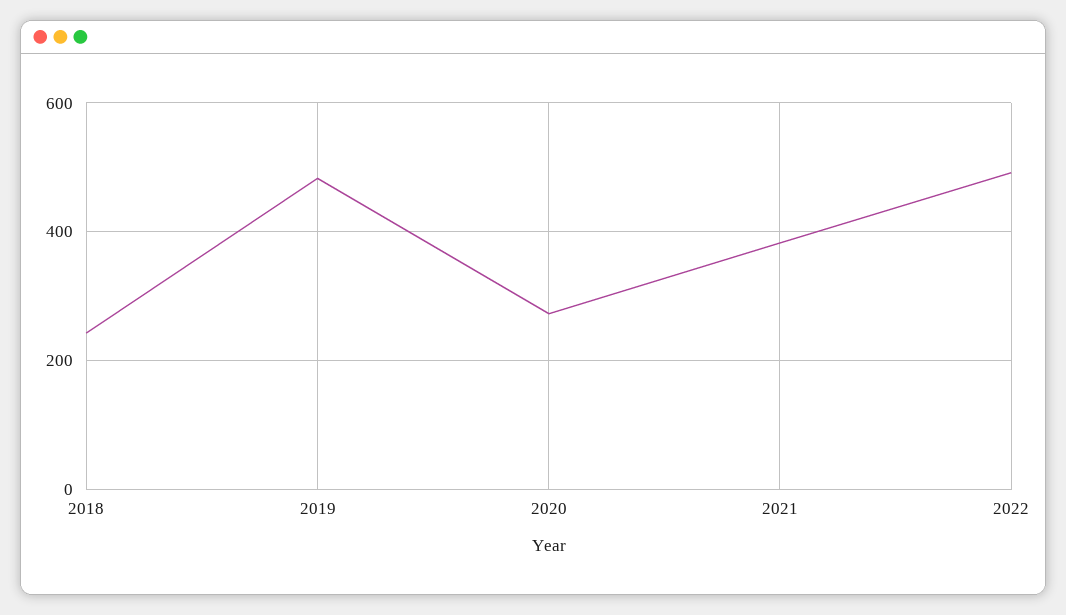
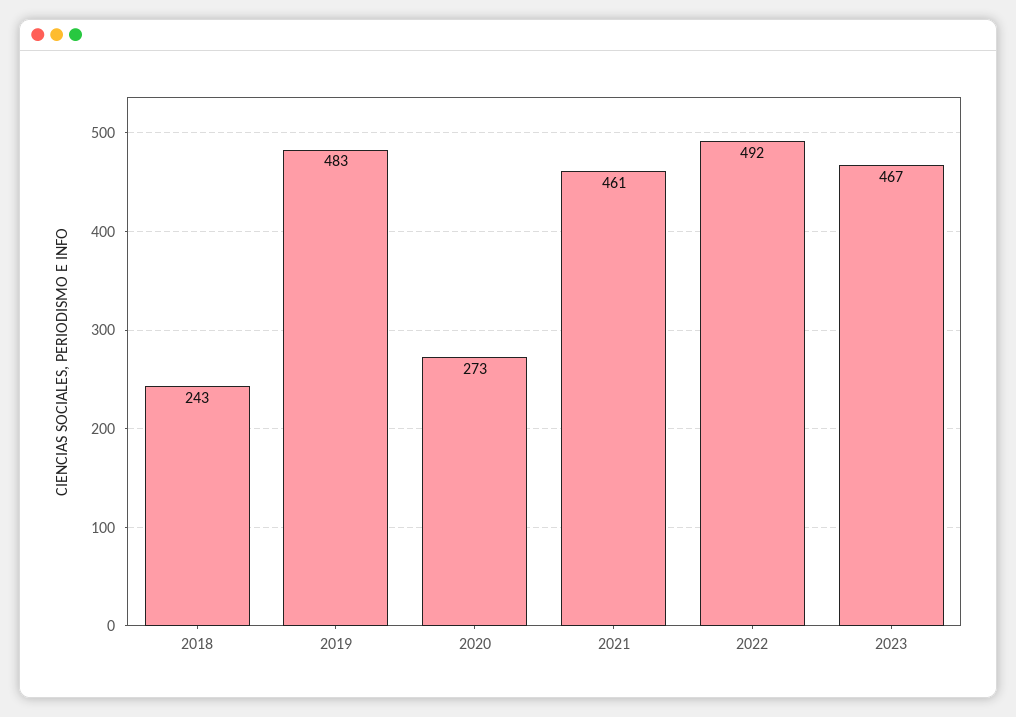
2021: 380 -> 461
2023: none -> 467

